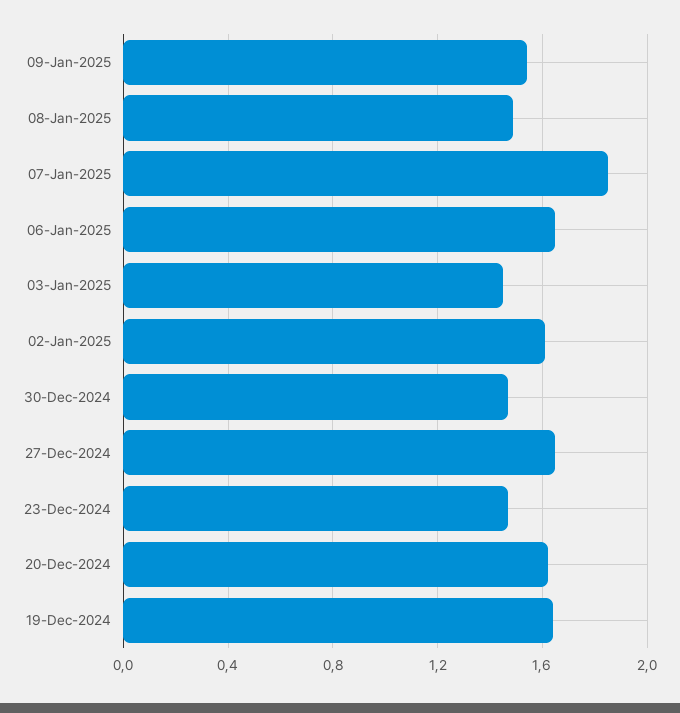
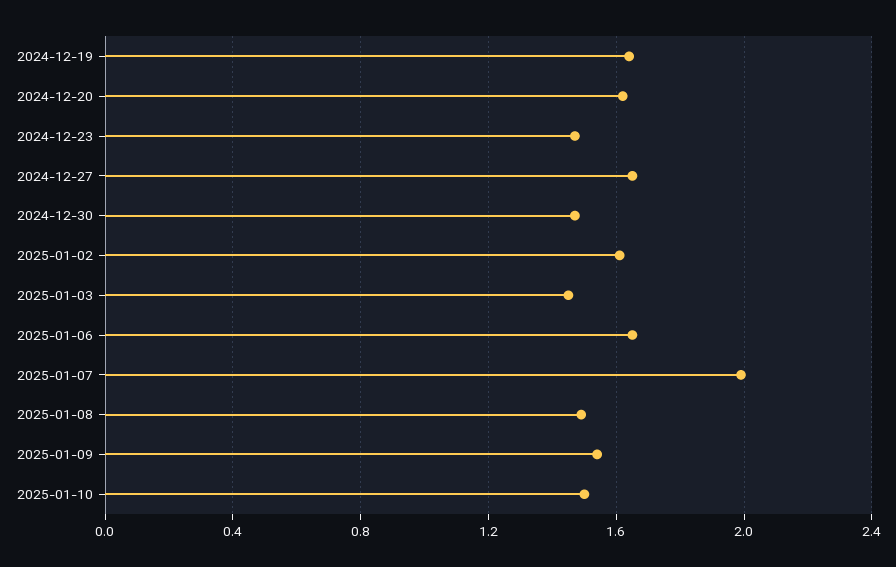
07-Jan-2025: 1.85 -> 2
2025-01-10: none -> 1.5

